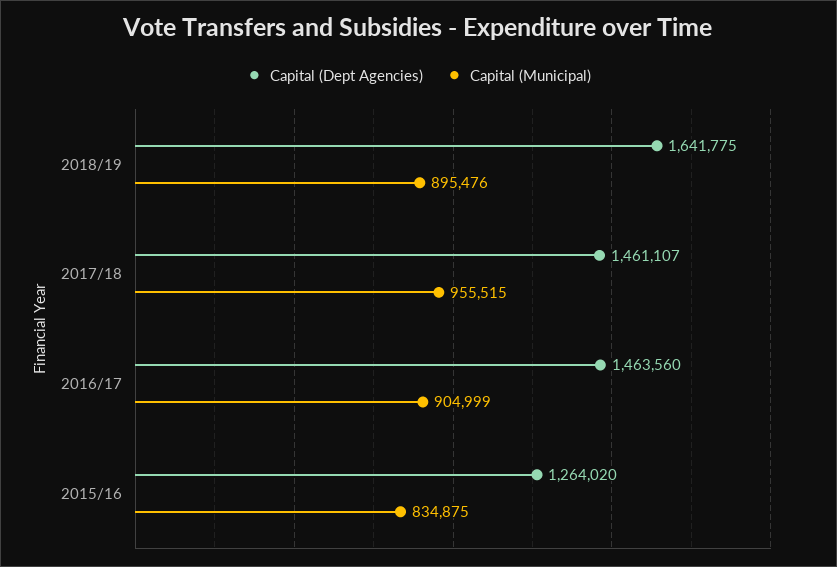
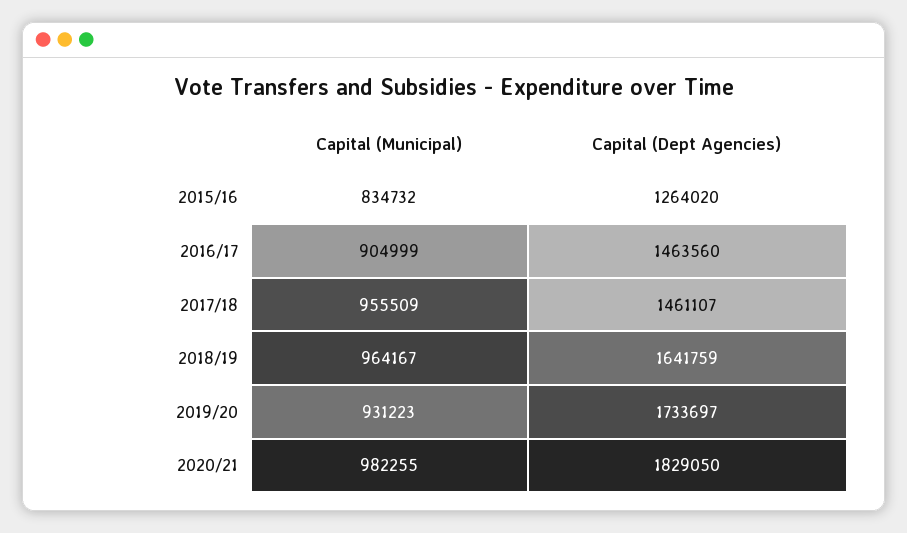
Capital (Dept Agencies), 2018/19: 1641775 -> 1641759
Capital (Municipal), 2018/19: 895476 -> 964167
Capital (Municipal), 2017/18: 955515 -> 955509
Capital (Municipal), 2015/16: 834875 -> 834732
Capital (Municipal), 2019/20: none -> 931223
Capital (Dept Agencies), 2019/20: none -> 1733697
Capital (Municipal), 2020/21: none -> 982255
Capital (Dept Agencies), 2020/21: none -> 1829050

